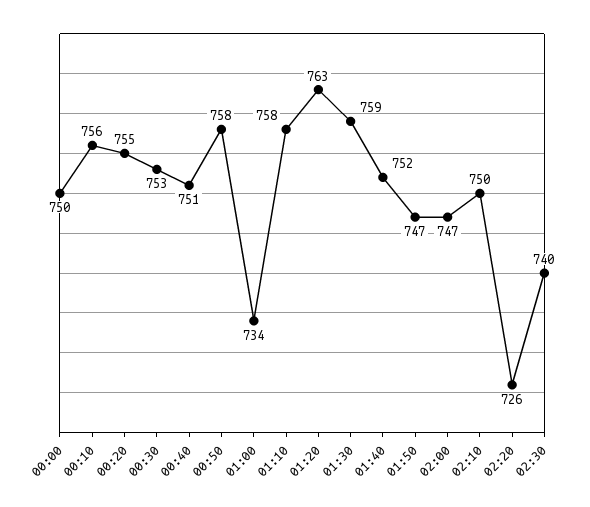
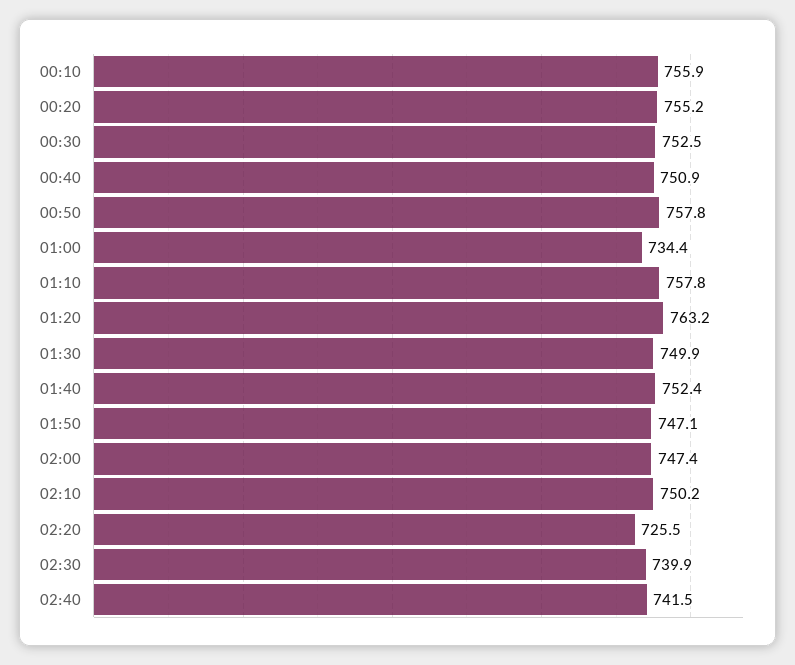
00:00: 750 -> none
01:30: 759 -> 749.9
02:40: none -> 741.5

